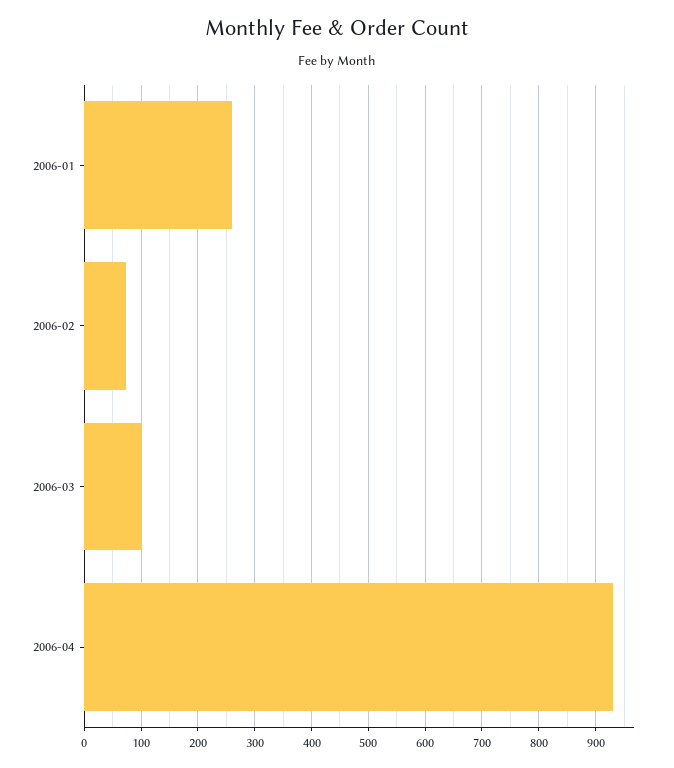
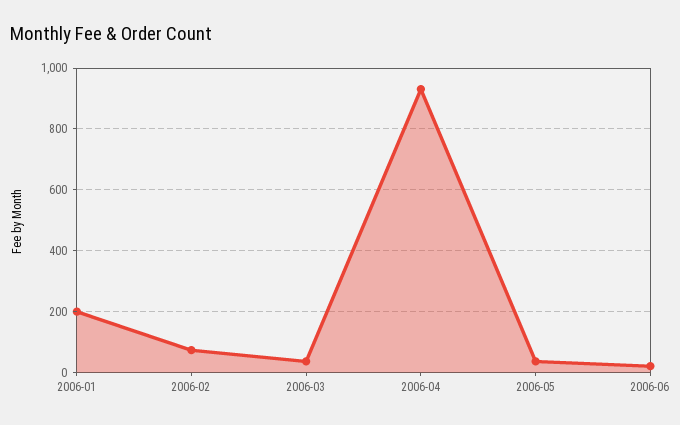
2006-01: 260 -> 200
2006-03: 100 -> 40
2006-05: none -> 40
2006-06: none -> 20

